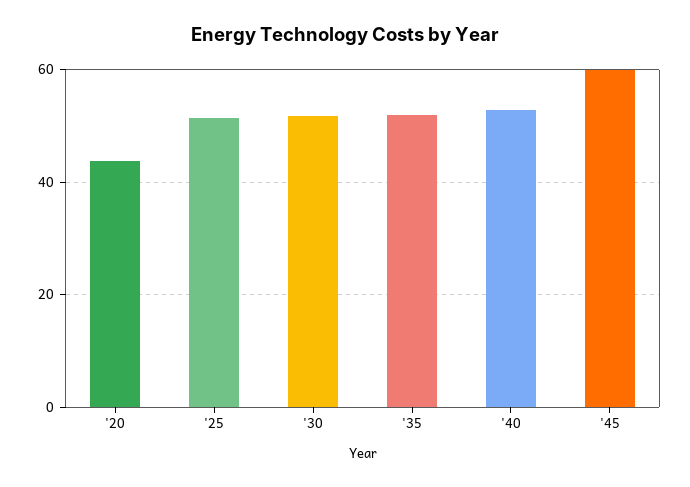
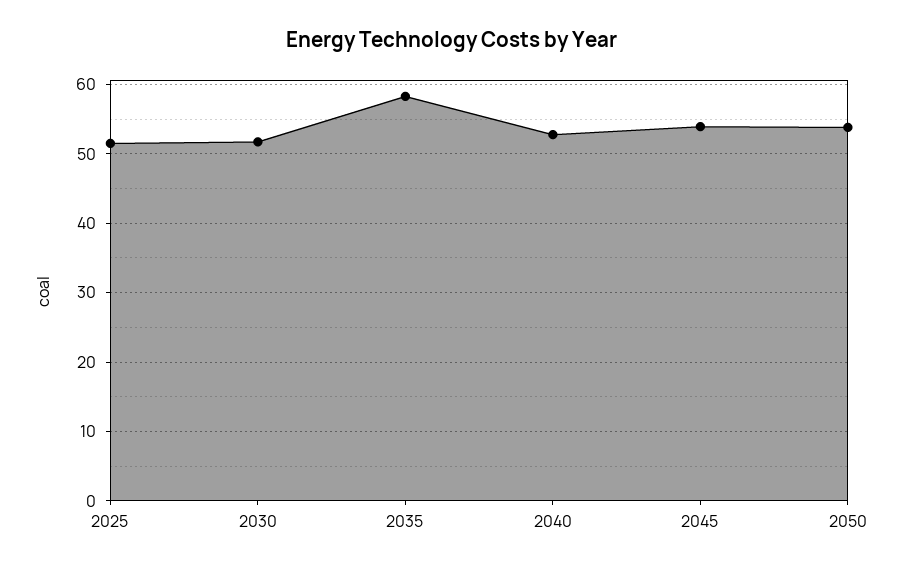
'20: 44 -> none
'35: 52 -> 58
'45: 60 -> 54
2050: none -> 54

